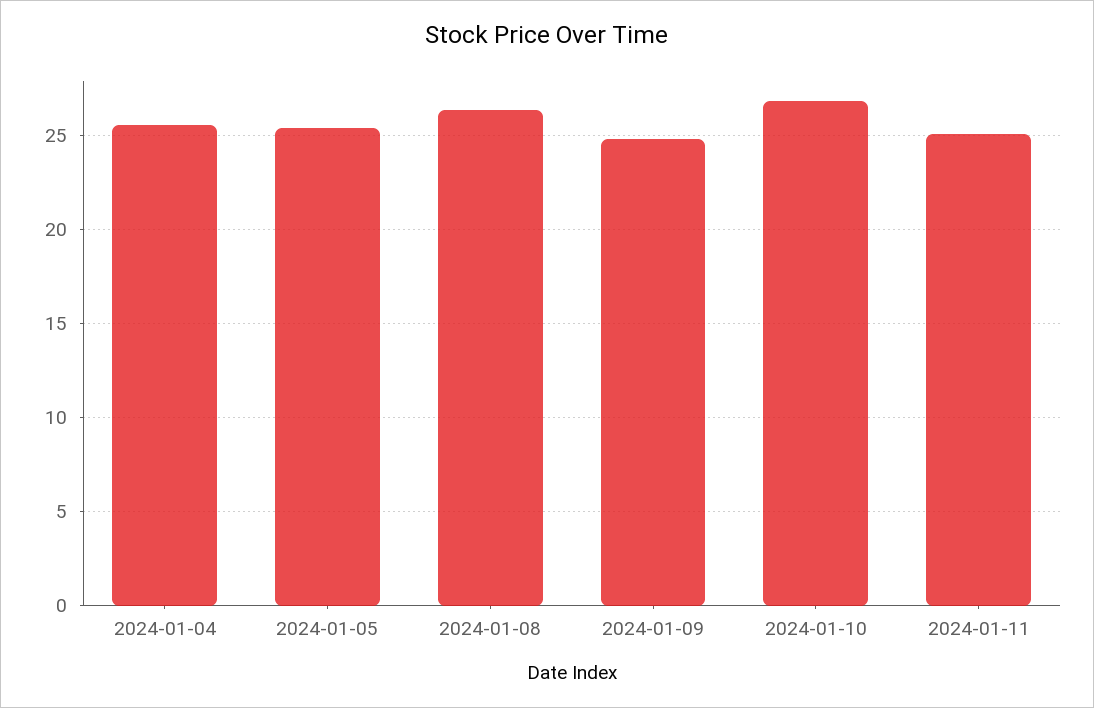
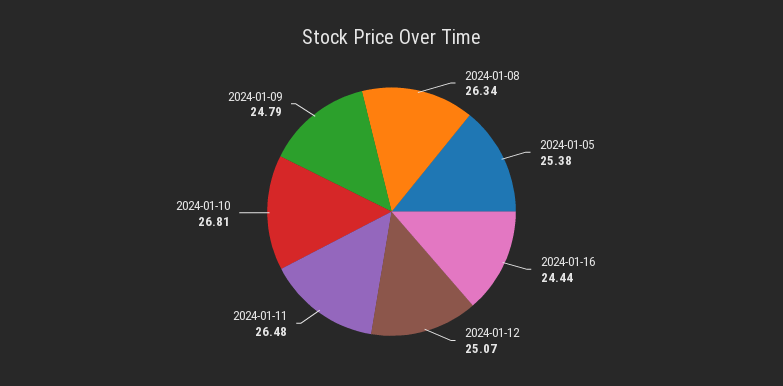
2024-01-04: 25.5 -> none
2024-01-11: 25 -> 26.48
2024-01-16: none -> 24.44
2024-01-12: none -> 25.07

